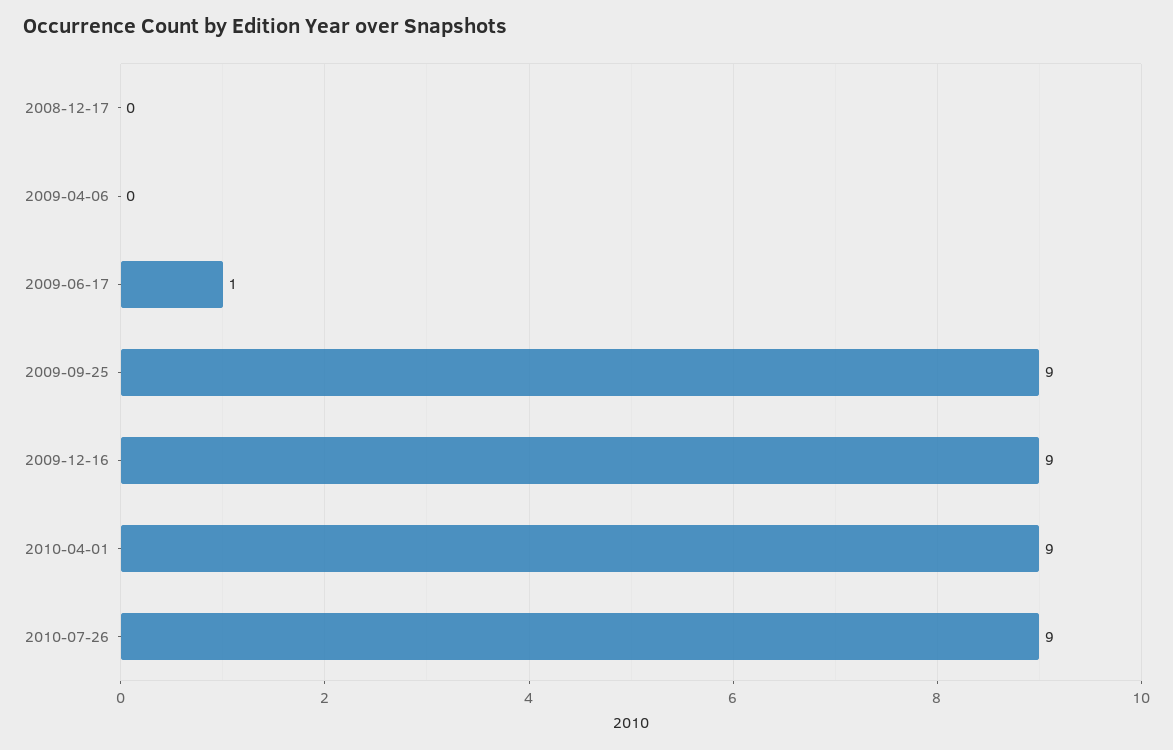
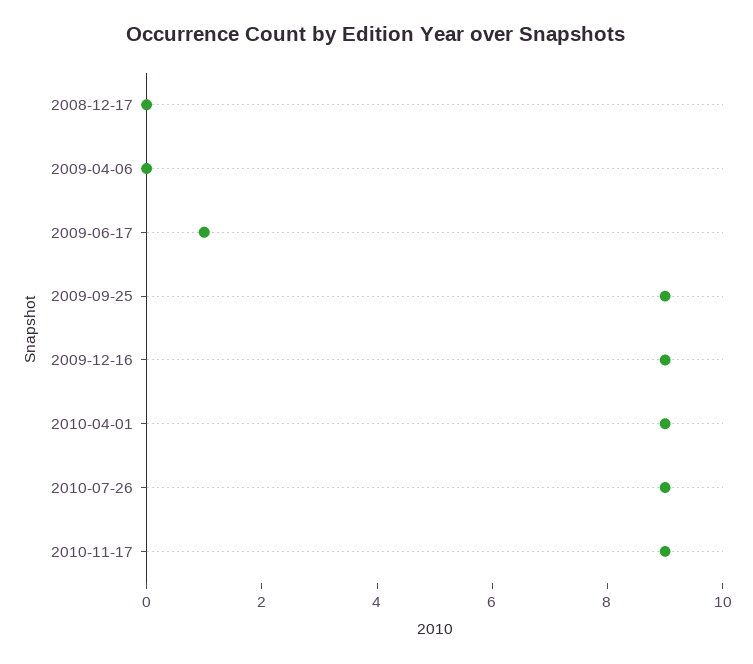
2010-11-17: none -> 9

